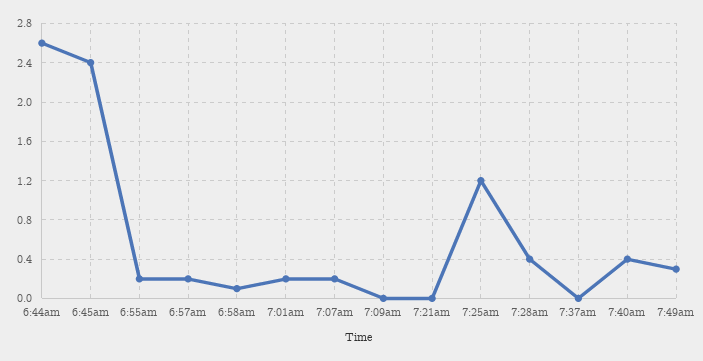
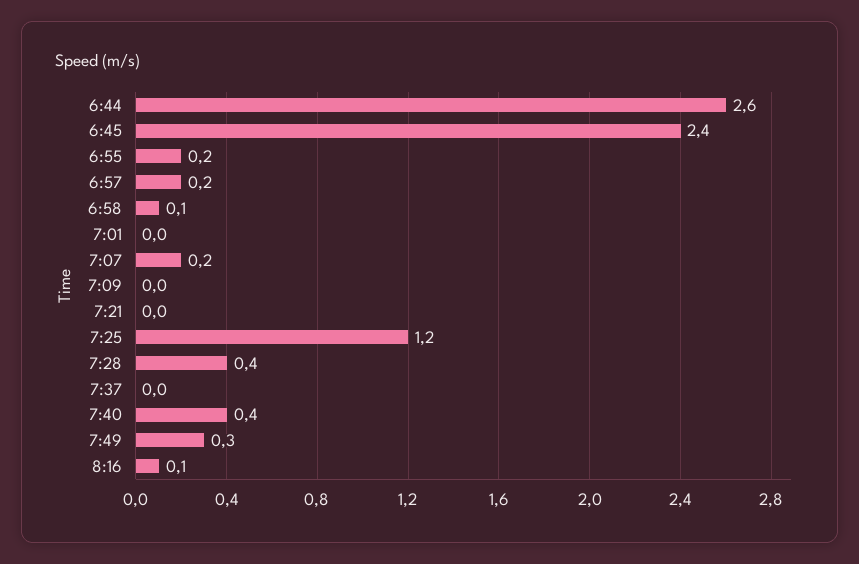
7:01am: 0.2 -> 0
8:16: none -> 0.1

